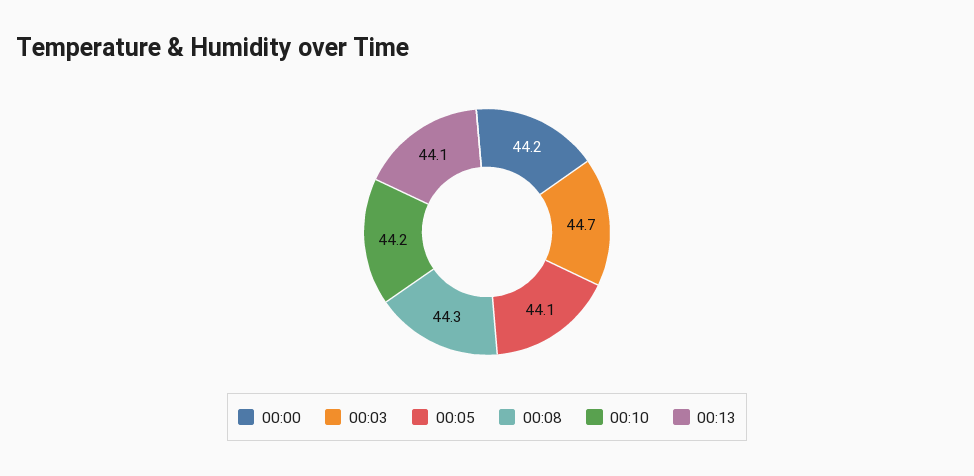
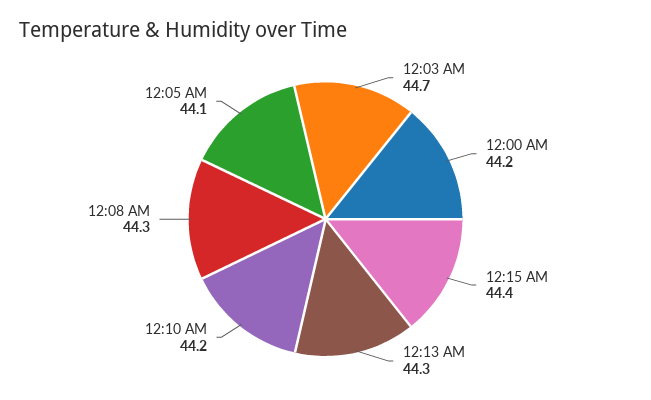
00:13: 44.1 -> 44.3
12:15 AM: none -> 44.4

